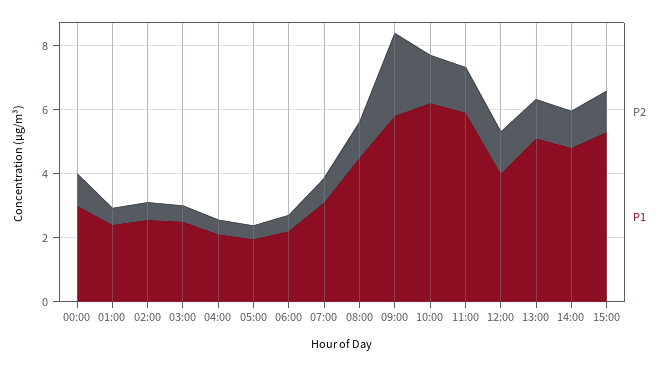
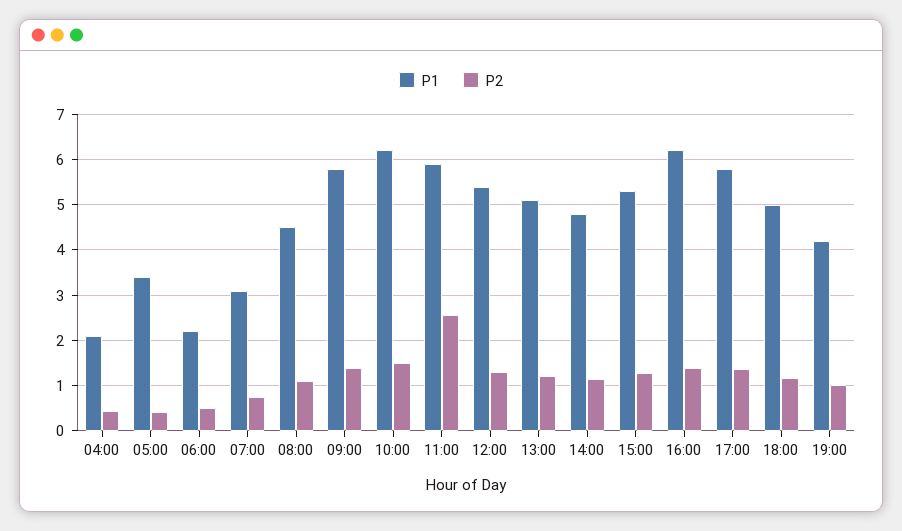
P2, 00:00: 1 -> none
P1, 00:00: 3 -> none
P2, 01:00: 0.5 -> none
P1, 01:00: 2.5 -> none
P2, 02:00: 0.5 -> none
P1, 02:00: 2.5 -> none
P2, 03:00: 0.5 -> none
P1, 03:00: 2.5 -> none
P1, 05:00: 2 -> 3.4
P2, 09:00: 2.5 -> 1.4
P2, 11:00: 1.5 -> 2.6
P1, 12:00: 4 -> 5.4
P1, 16:00: none -> 6.2
P2, 16:00: none -> 1.4
P1, 17:00: none -> 5.8
P2, 17:00: none -> 1.4
P1, 18:00: none -> 5
P2, 18:00: none -> 1.2
P1, 19:00: none -> 4.2
P2, 19:00: none -> 1

